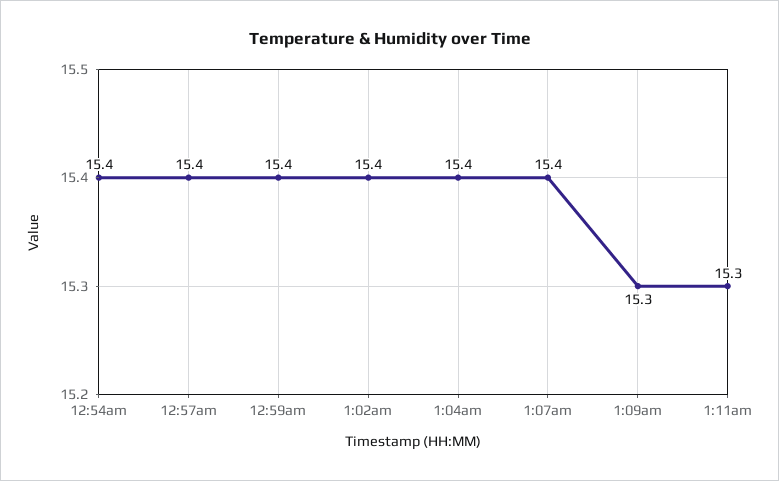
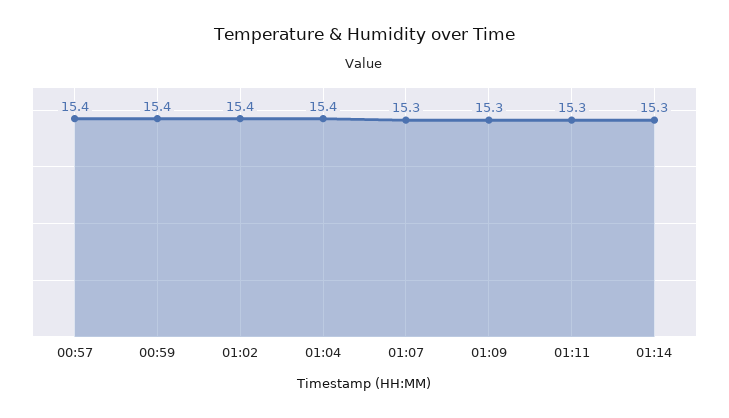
12:54am: 15.4 -> none
1:07am: 15.4 -> 15.3
01:14: none -> 15.3

